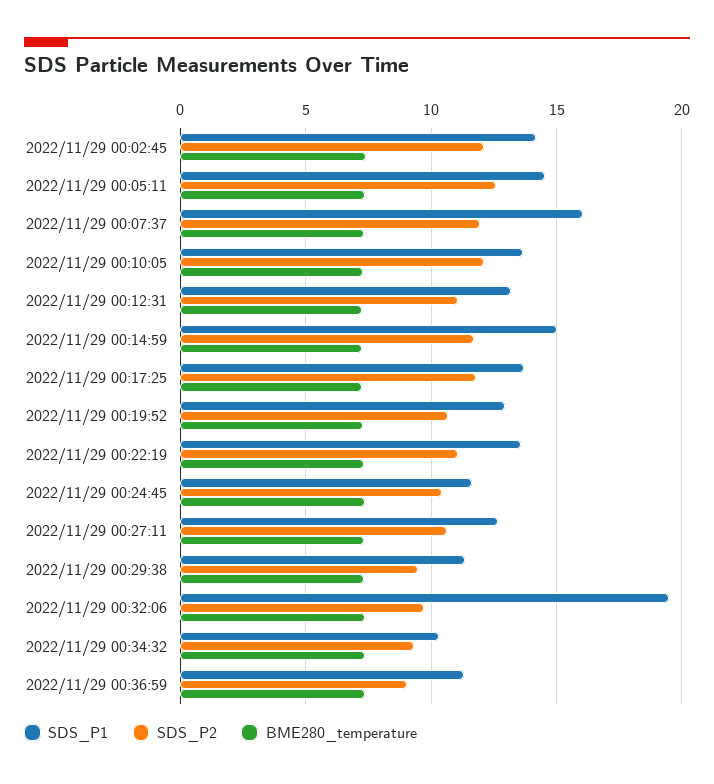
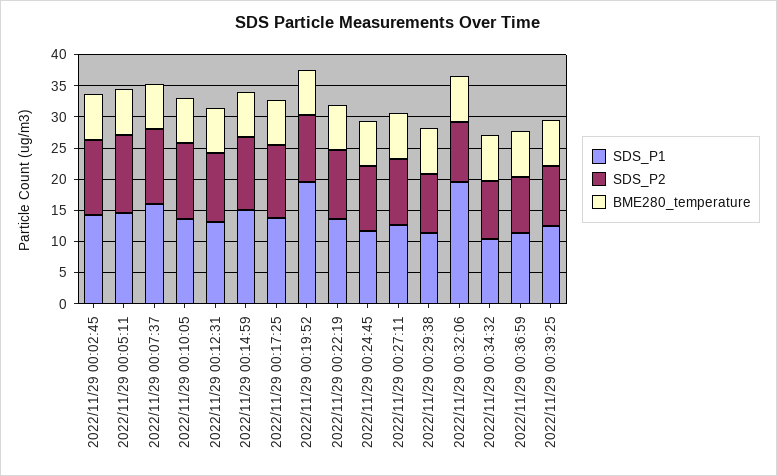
SDS_P1, 2022/11/29 00:19:52: 13 -> 20
SDS_P1, 2022/11/29 00:39:25: none -> 12.5
SDS_P2, 2022/11/29 00:39:25: none -> 10
BME280_temperature, 2022/11/29 00:39:25: none -> 7.5

